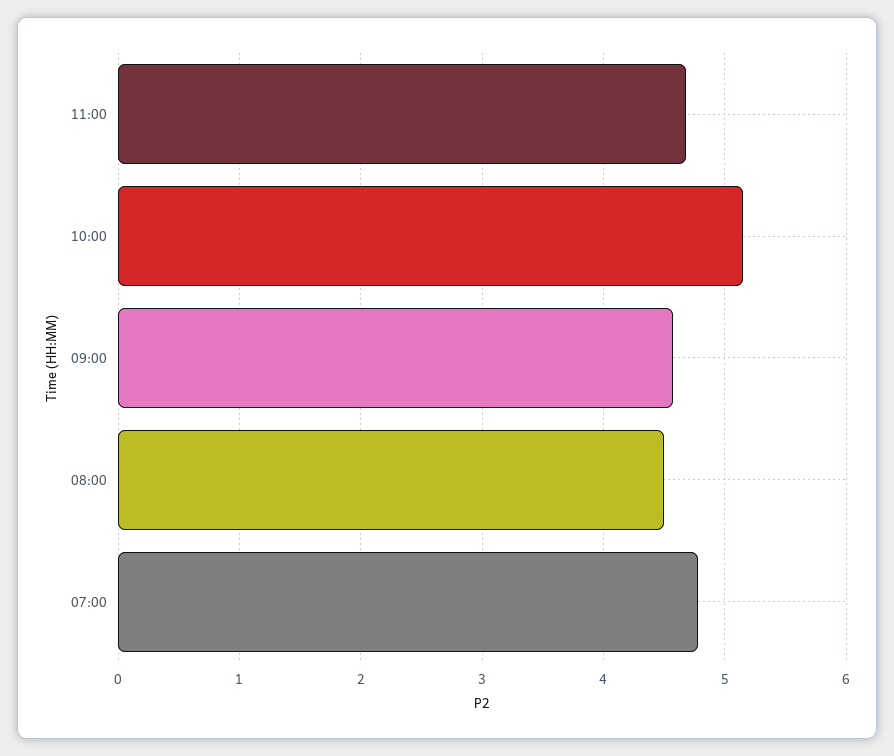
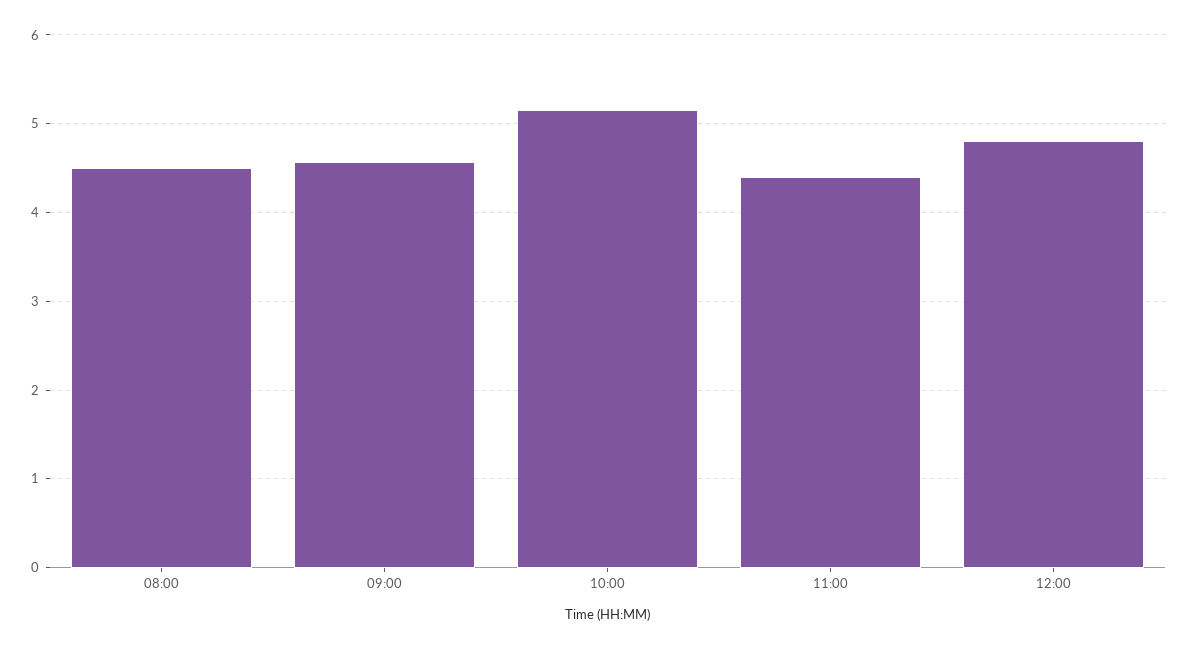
11:00: 4.7 -> 4.4
07:00: 4.8 -> none
12:00: none -> 4.8

